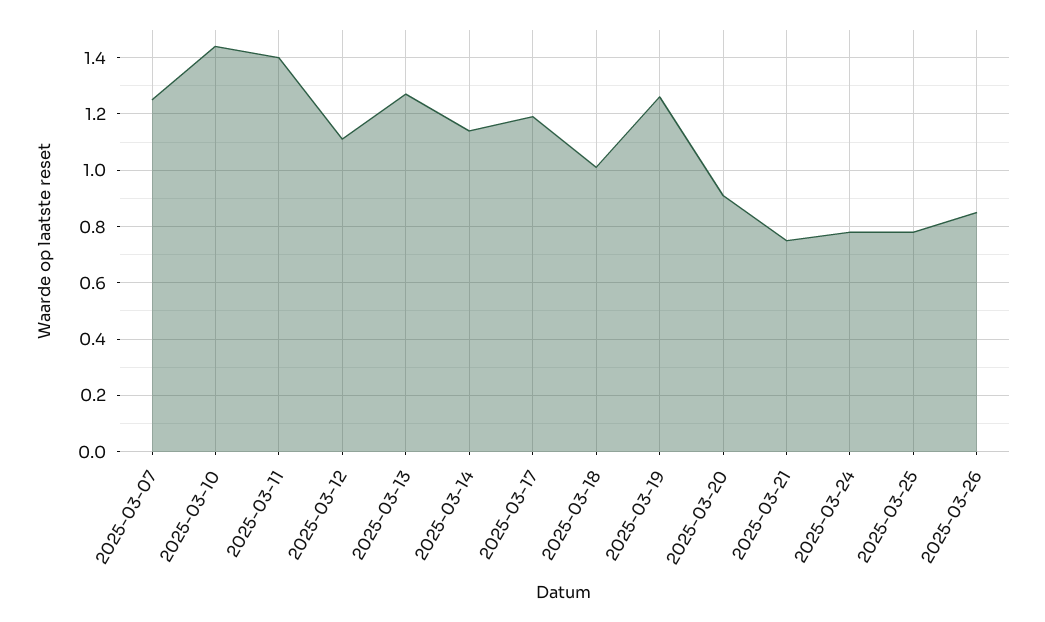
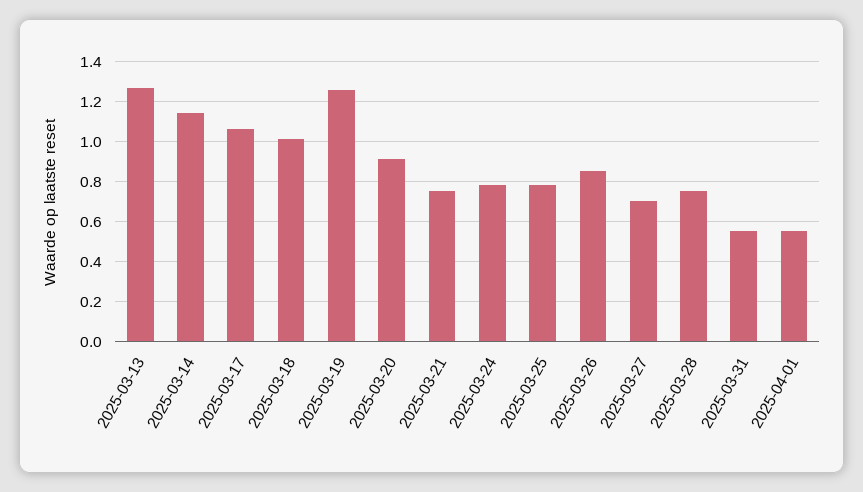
2025-03-07: 1.25 -> none
2025-03-10: 1.45 -> none
2025-03-11: 1.4 -> none
2025-03-12: 1.1 -> none
2025-03-17: 1.2 -> 1.05
2025-03-27: none -> 0.7
2025-03-28: none -> 0.75
2025-03-31: none -> 0.55
2025-04-01: none -> 0.55

